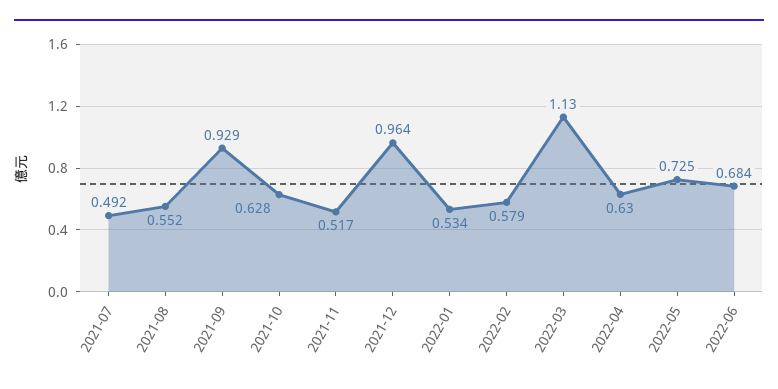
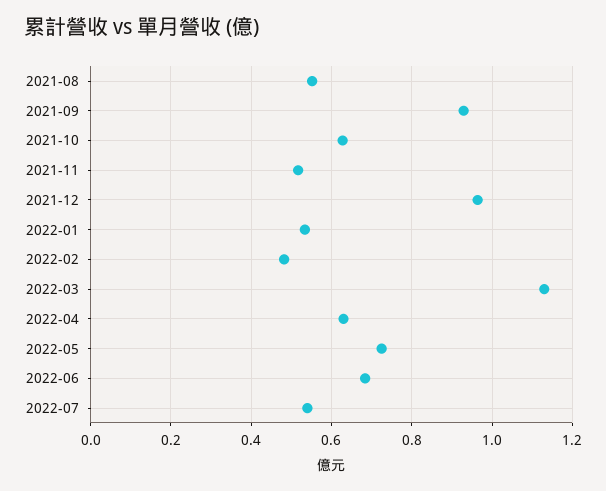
2021-07: 0.492 -> none
2022-02: 0.579 -> 0.48
2022-07: none -> 0.54

